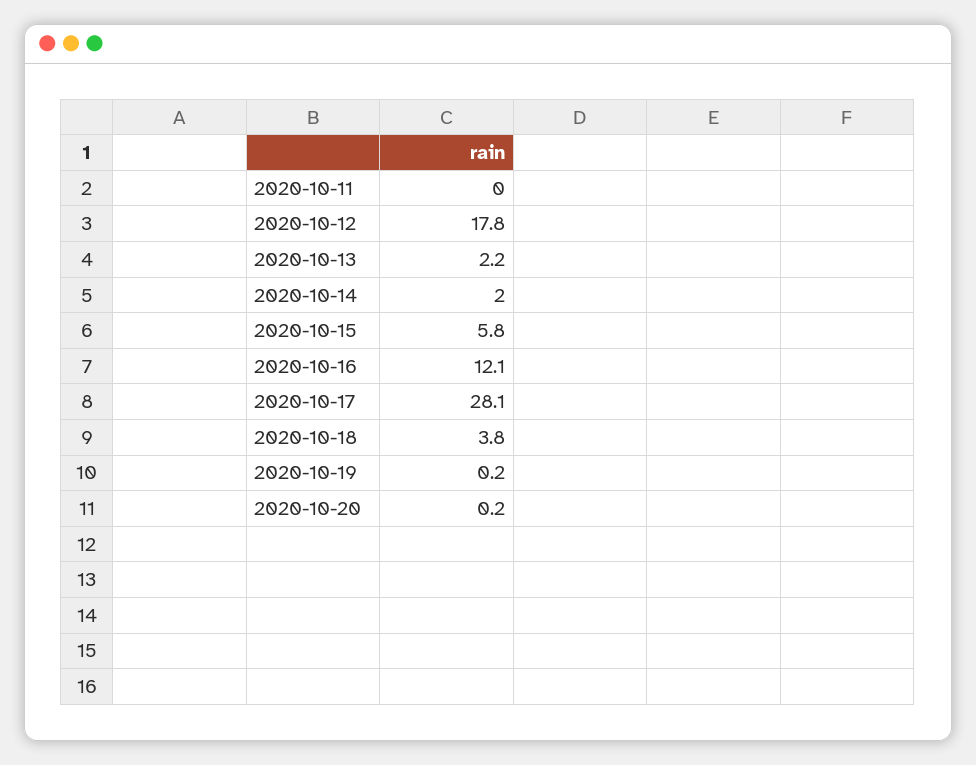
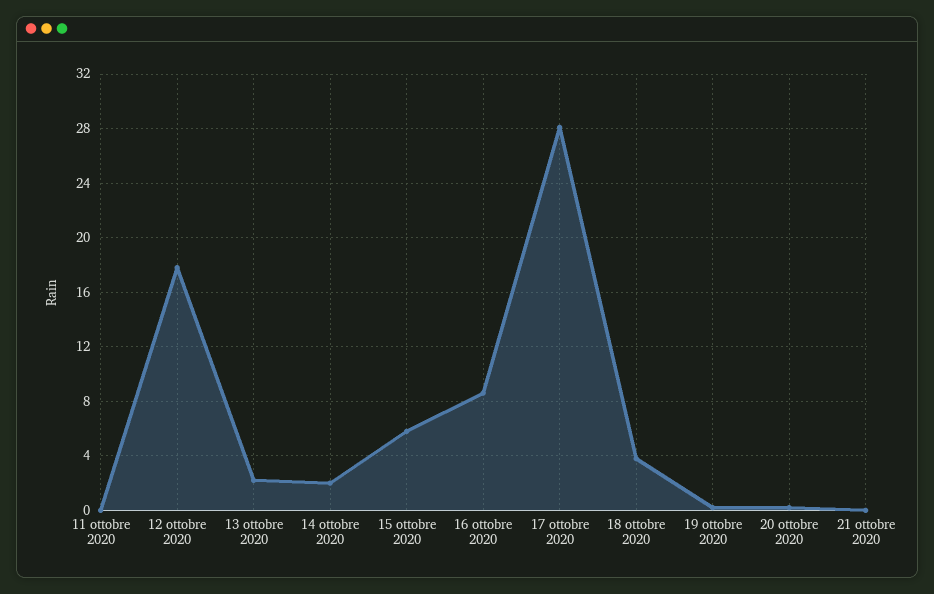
2020-10-16: 12.1 -> 8.5
21 ottobre 2020: none -> 0

